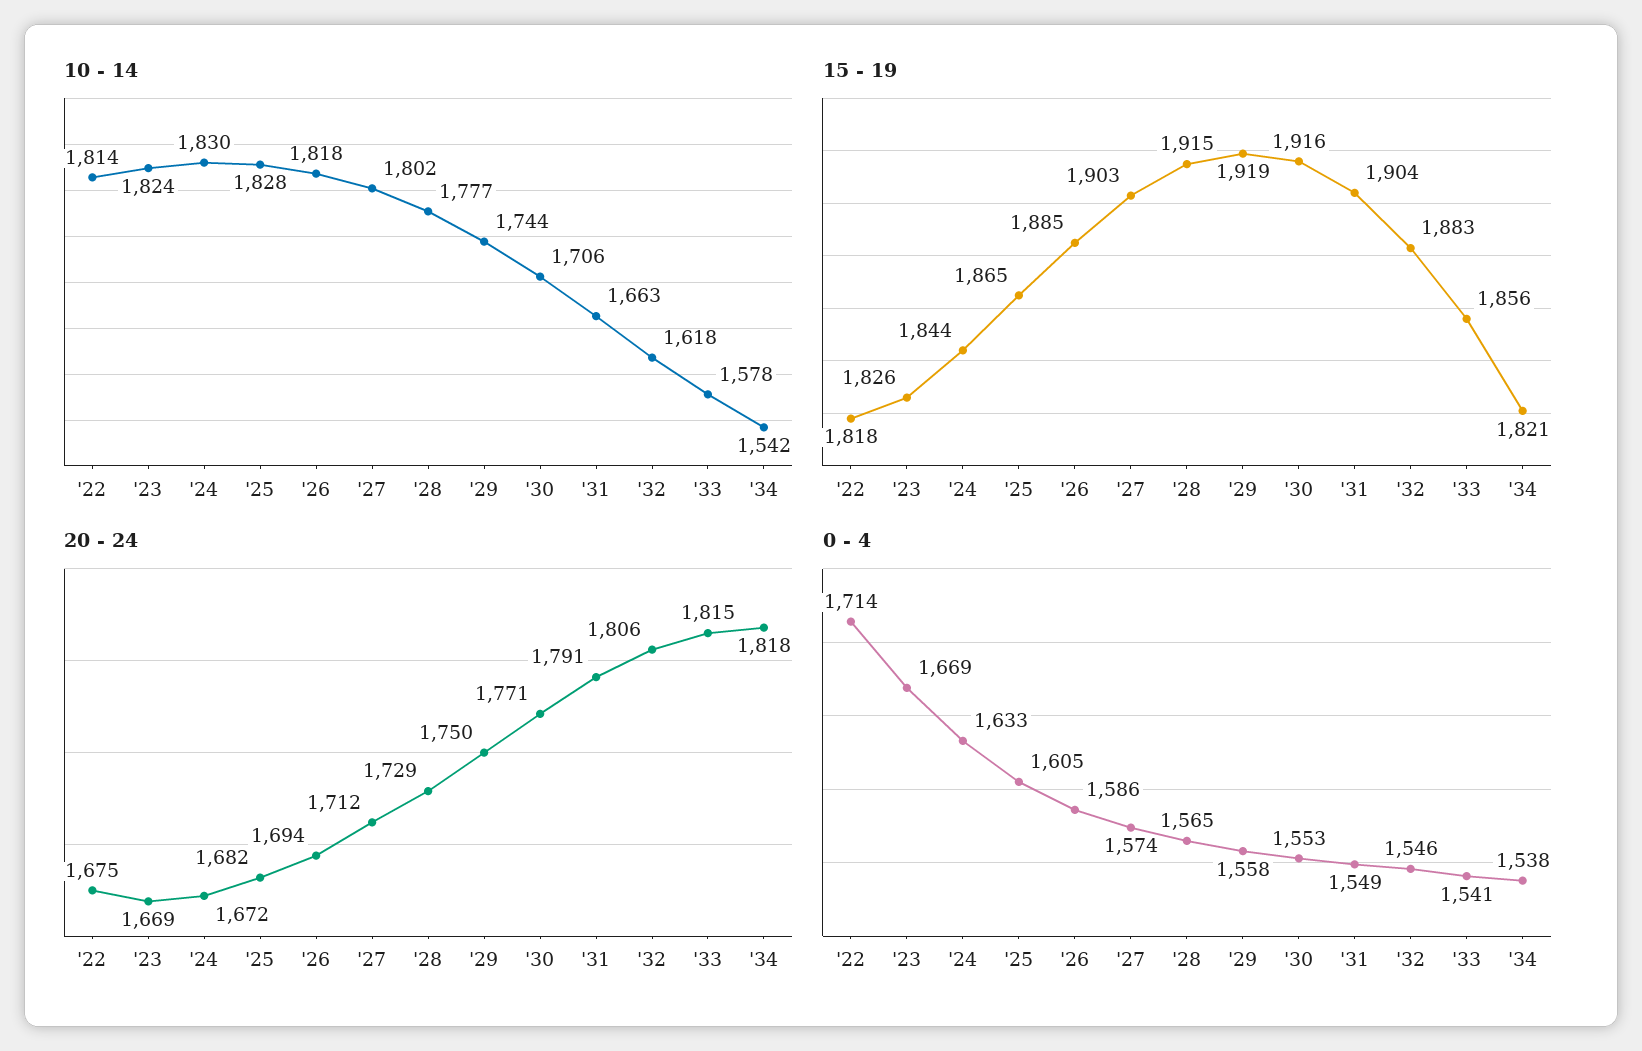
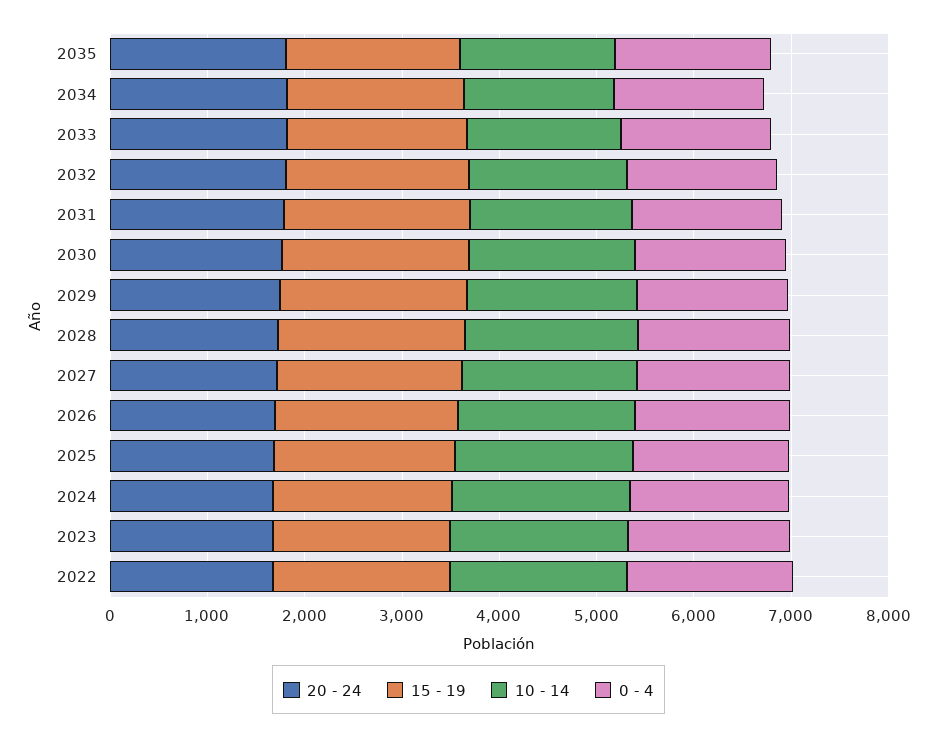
20 - 24, 2035: none -> 1800
15 - 19, 2035: none -> 1800
10 - 14, 2035: none -> 1600
0 - 4, 2035: none -> 1600

